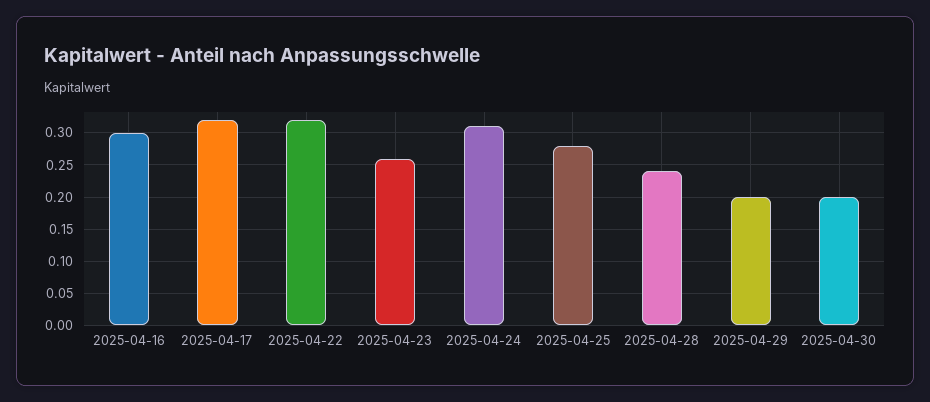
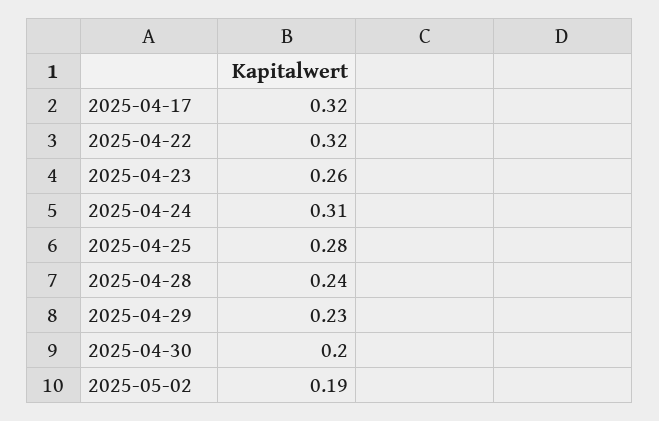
2025-04-16: 0.3 -> none
2025-04-29: 0.2 -> 0.23
2025-05-02: none -> 0.19

